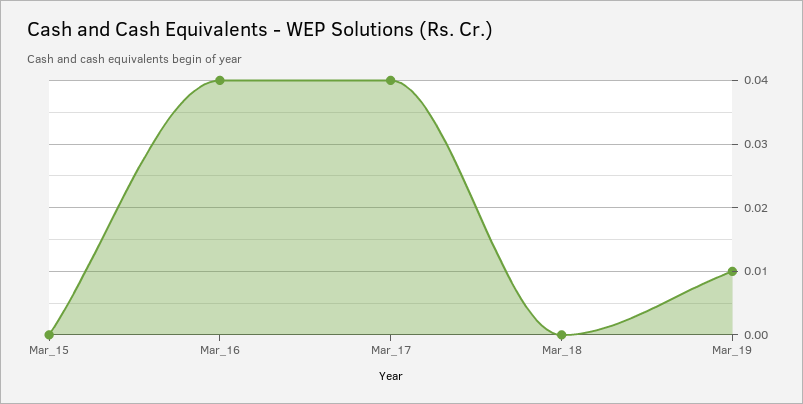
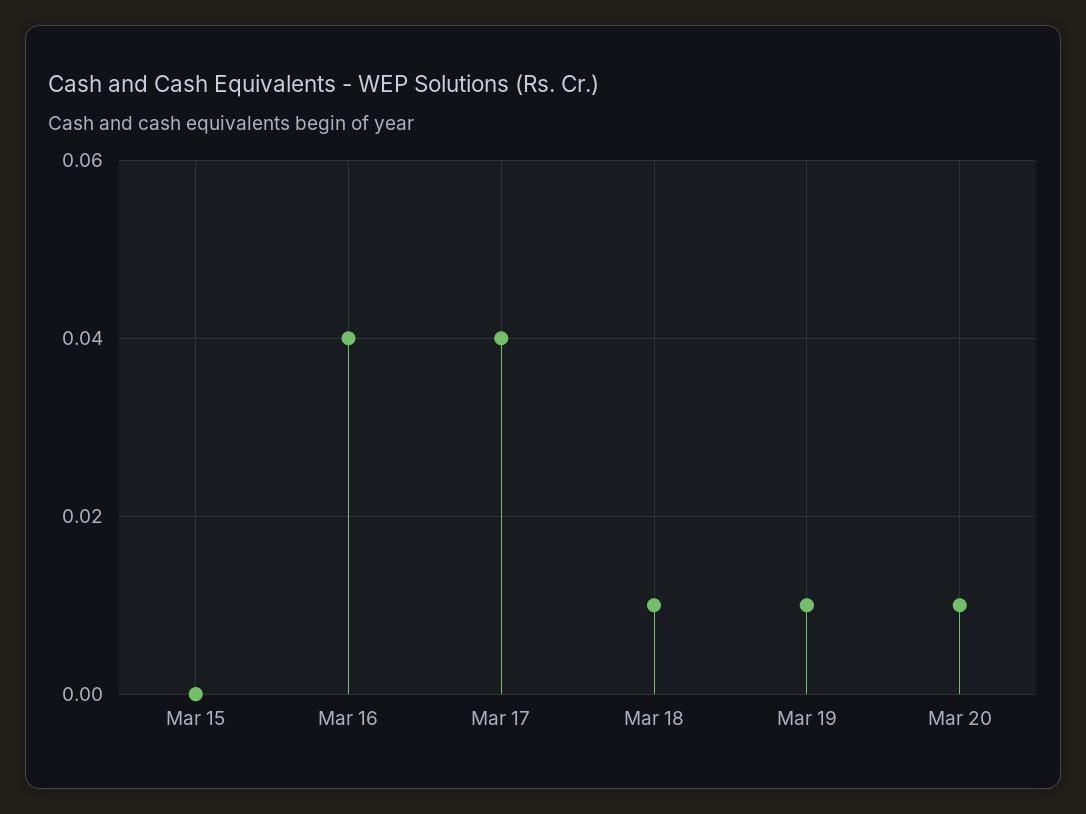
Mar_18: 0 -> 0.01
Mar 20: none -> 0.01

